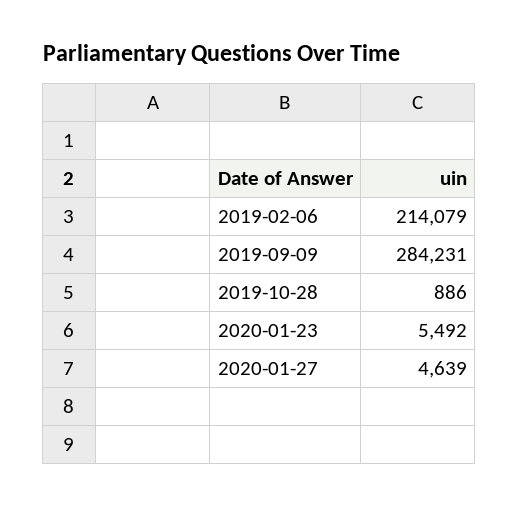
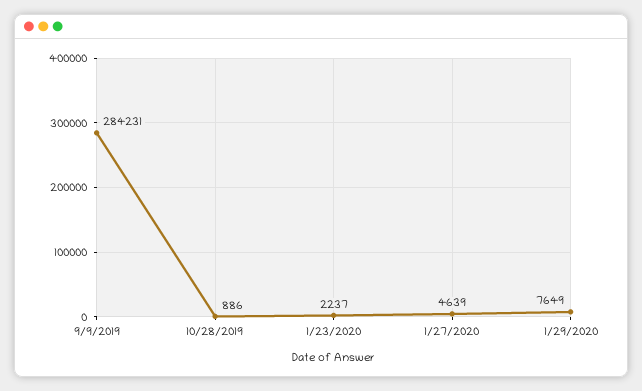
2019-02-06: 214079 -> none
2020-01-23: 5492 -> 2237
1/29/2020: none -> 7649

